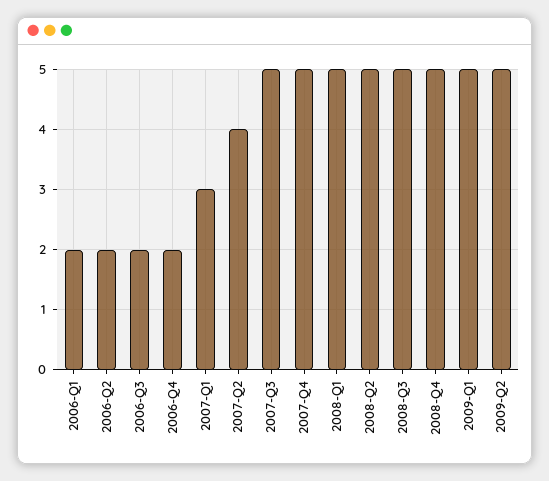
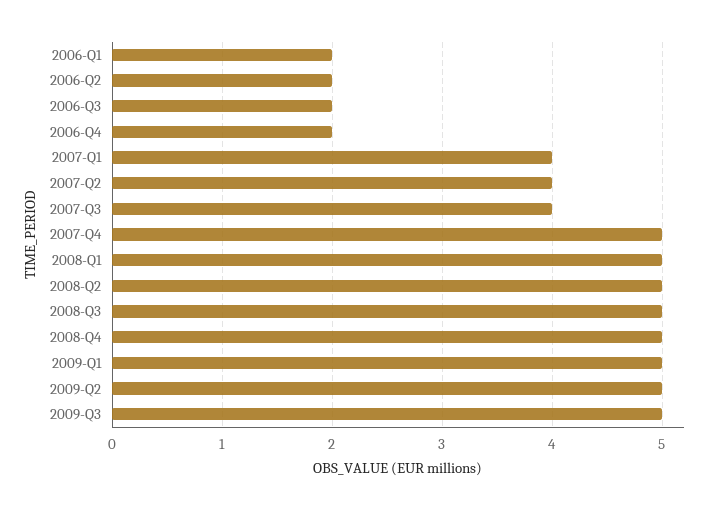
2007-Q1: 3 -> 4
2007-Q3: 5 -> 4
2009-Q3: none -> 5

